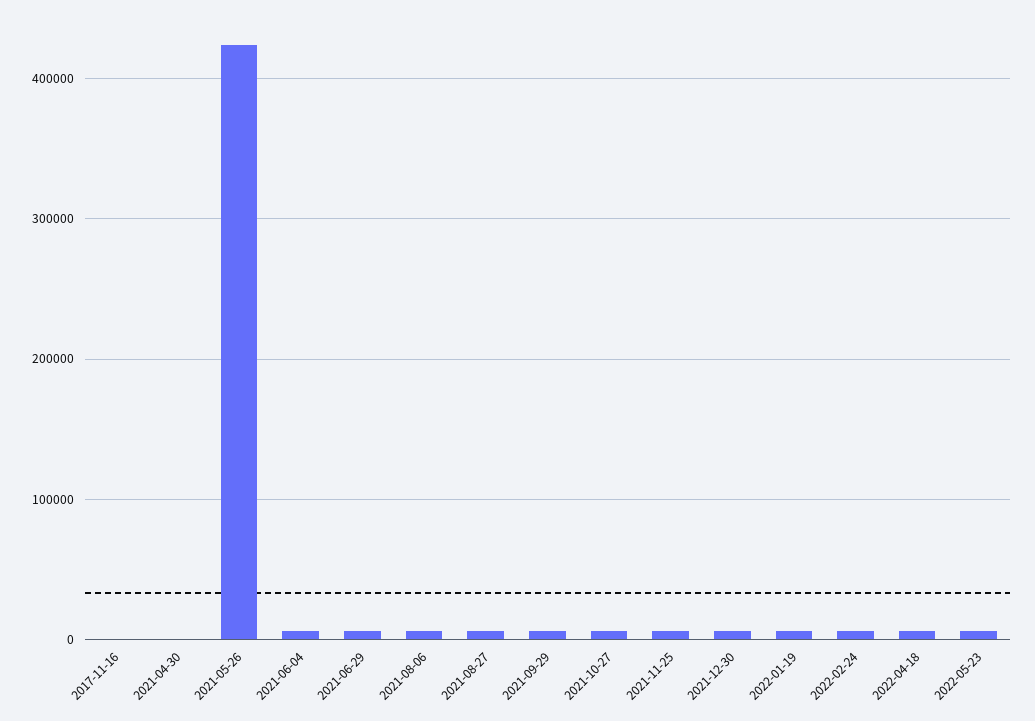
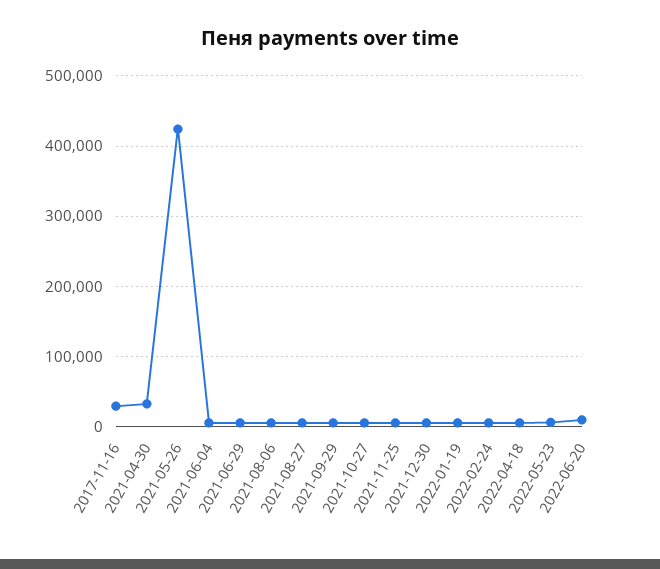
2017-11-16: 0 -> 30000
2021-04-30: 0 -> 30000
2022-06-20: none -> 10000

